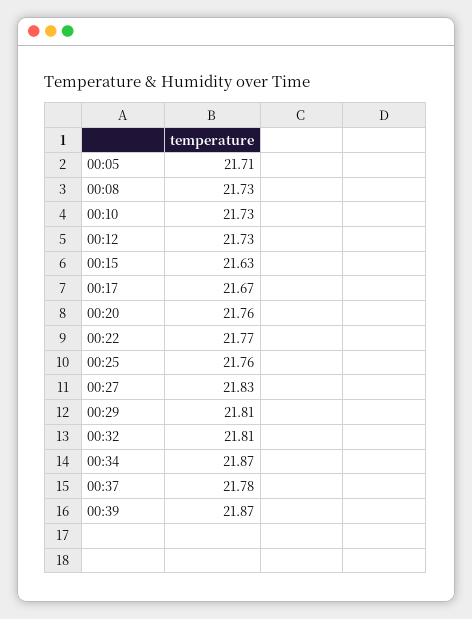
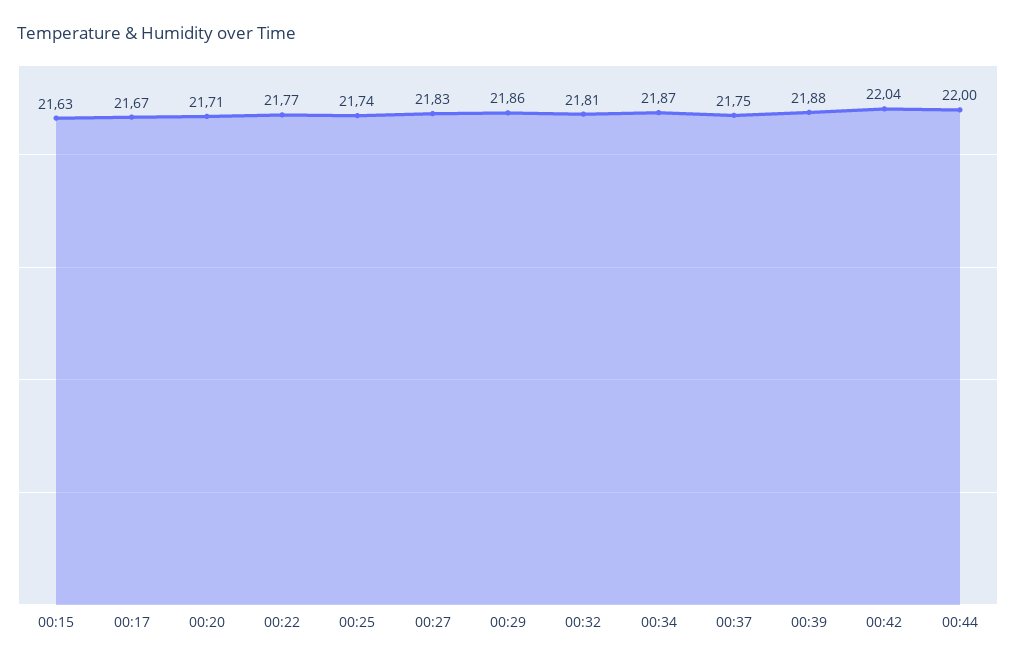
00:05: 21.71 -> none
00:08: 21.73 -> none
00:10: 21.73 -> none
00:12: 21.73 -> none
00:20: 21.76 -> 21.71
00:25: 21.76 -> 21.74
00:29: 21.81 -> 21.86
00:37: 21.78 -> 21.75
00:39: 21.87 -> 21.88
00:42: none -> 22.04
00:44: none -> 22

